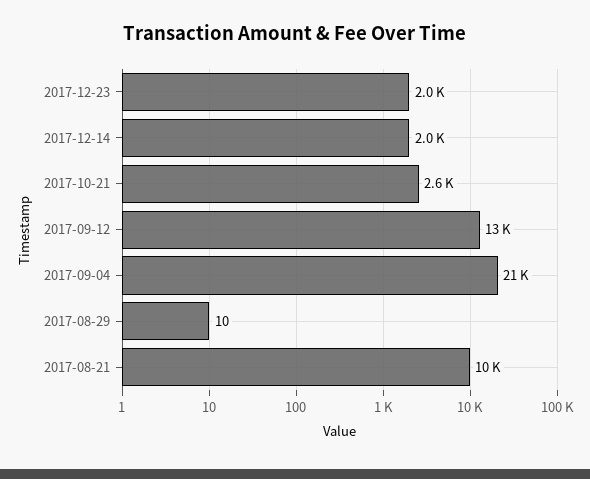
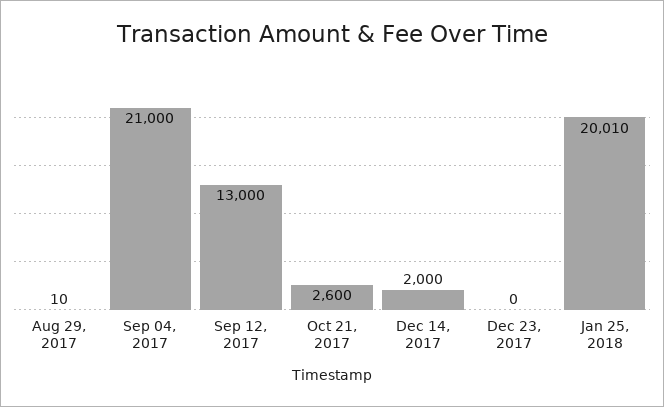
2017-12-23: 2000 -> 0
2017-08-21: 10000 -> none
Jan 25, 2018: none -> 20010

